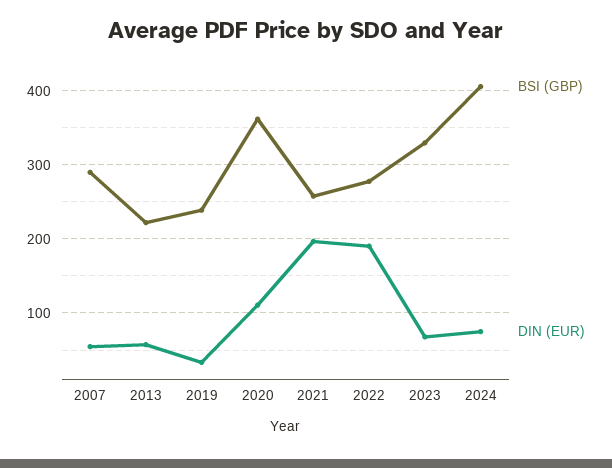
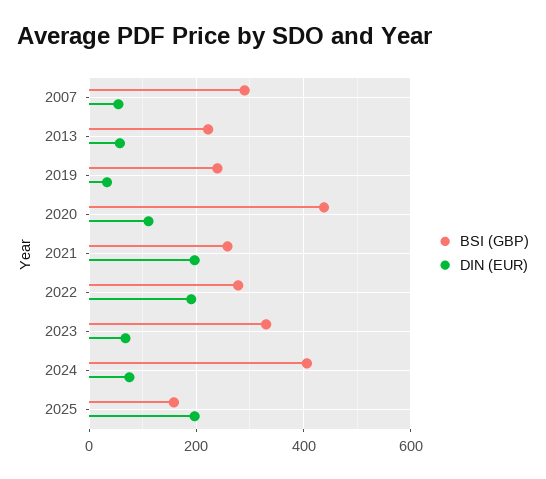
BSI (GBP), 2020: 360 -> 440
BSI (GBP), 2025: none -> 160
DIN (EUR), 2025: none -> 200

